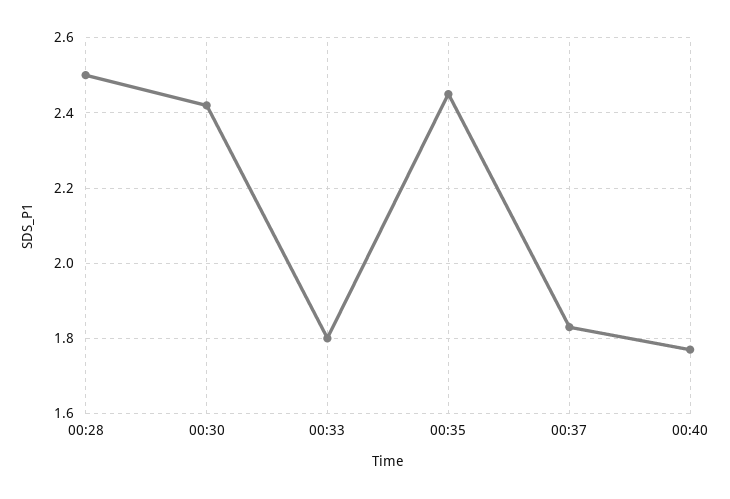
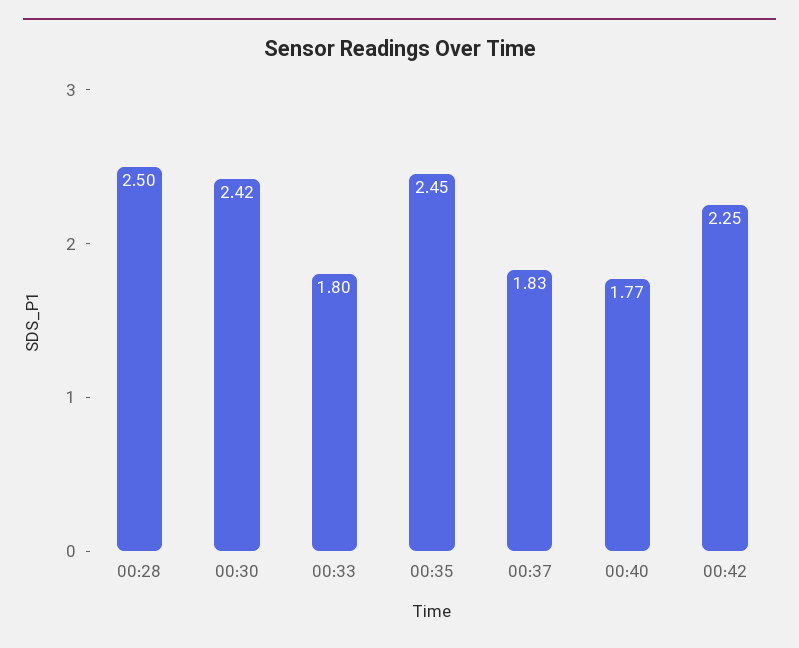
00:42: none -> 2.25

